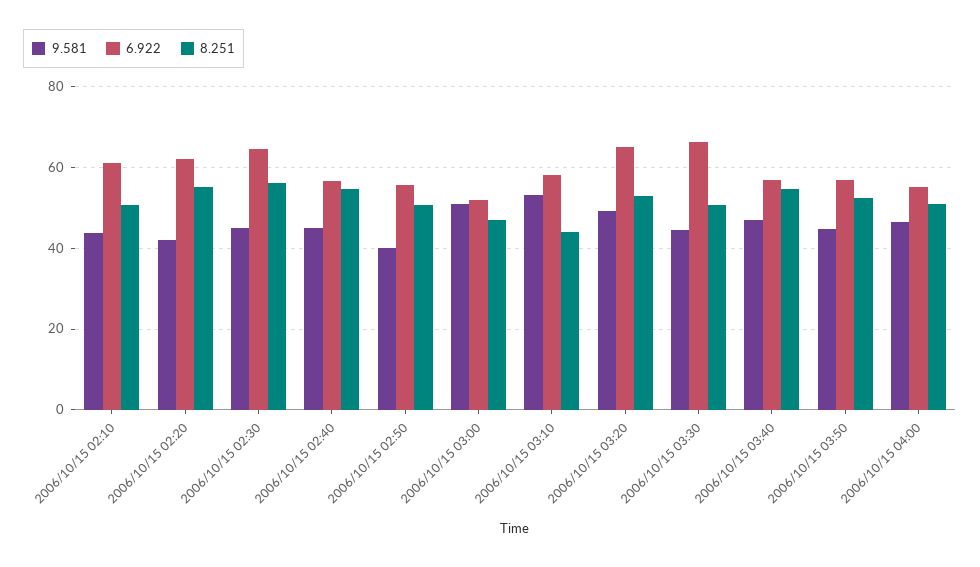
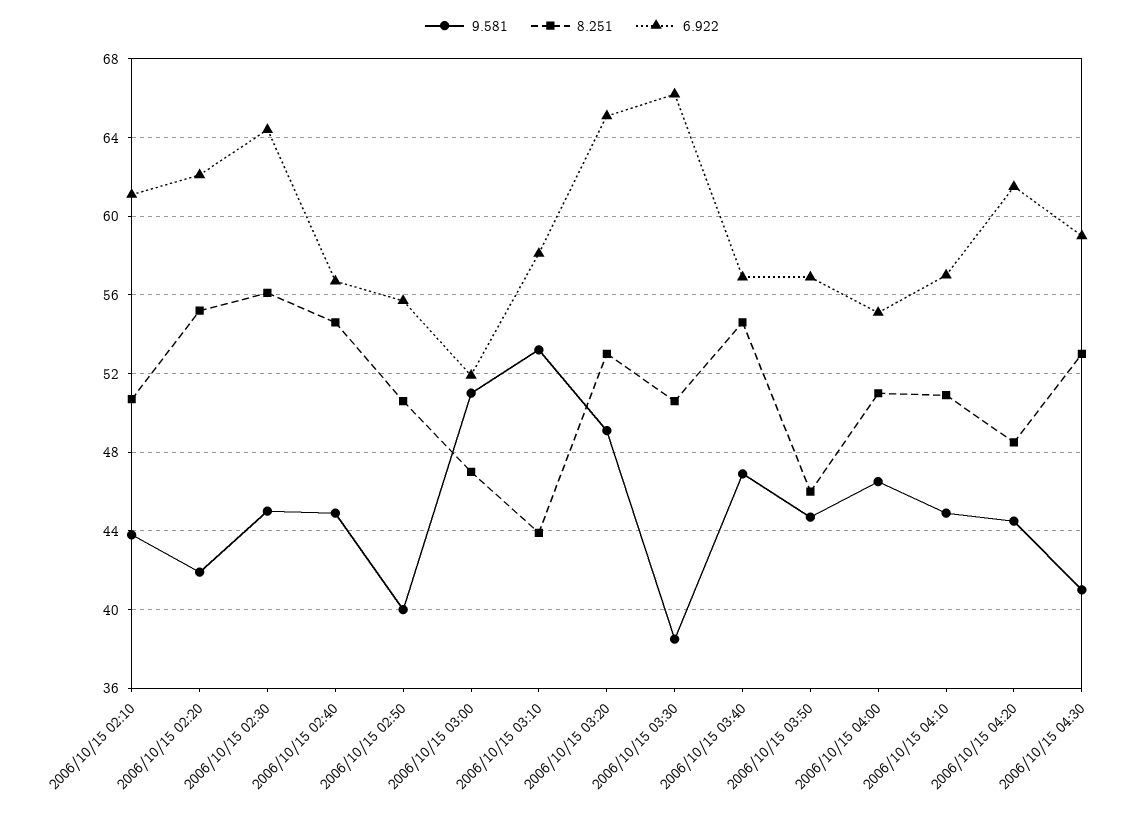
9.581, 2006/10/15 03:30: 44 -> 38.5
8.251, 2006/10/15 03:50: 52 -> 46
9.581, 2006/10/15 04:10: none -> 45
8.251, 2006/10/15 04:10: none -> 51
6.922, 2006/10/15 04:10: none -> 57
9.581, 2006/10/15 04:20: none -> 44.5
8.251, 2006/10/15 04:20: none -> 48.5
6.922, 2006/10/15 04:20: none -> 61.5
9.581, 2006/10/15 04:30: none -> 41
8.251, 2006/10/15 04:30: none -> 53
6.922, 2006/10/15 04:30: none -> 59

